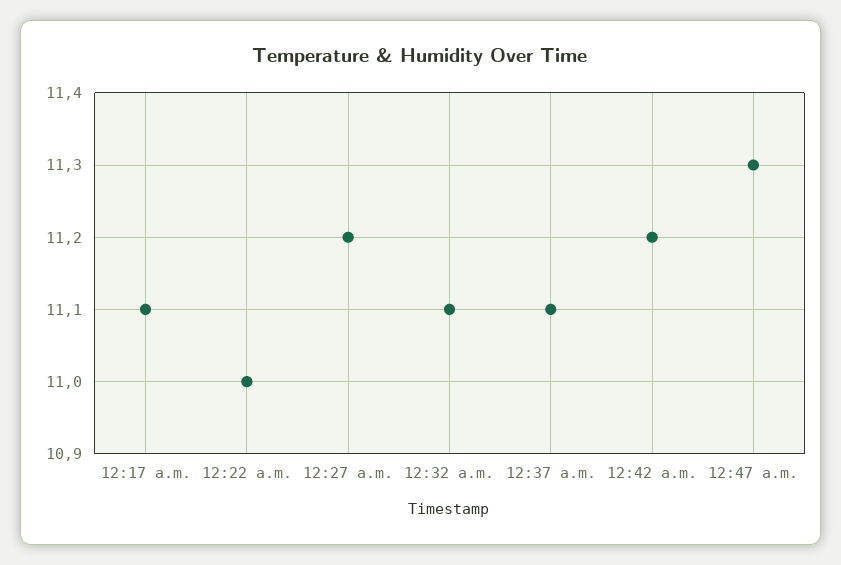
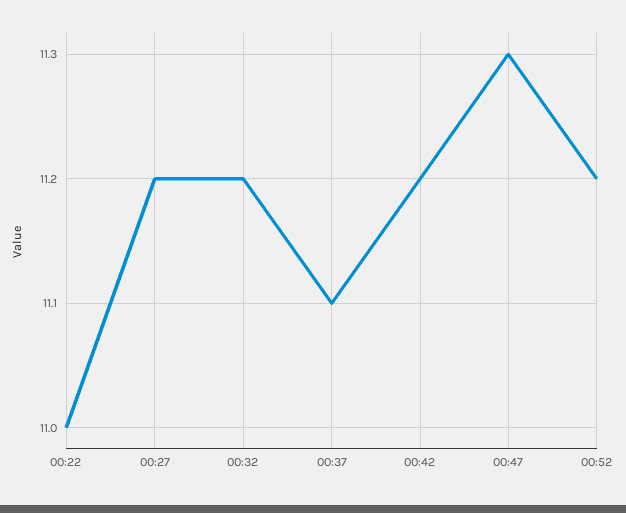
12:17 a.m.: 11.1 -> none
12:32 a.m.: 11.1 -> 11.2
00:52: none -> 11.2

